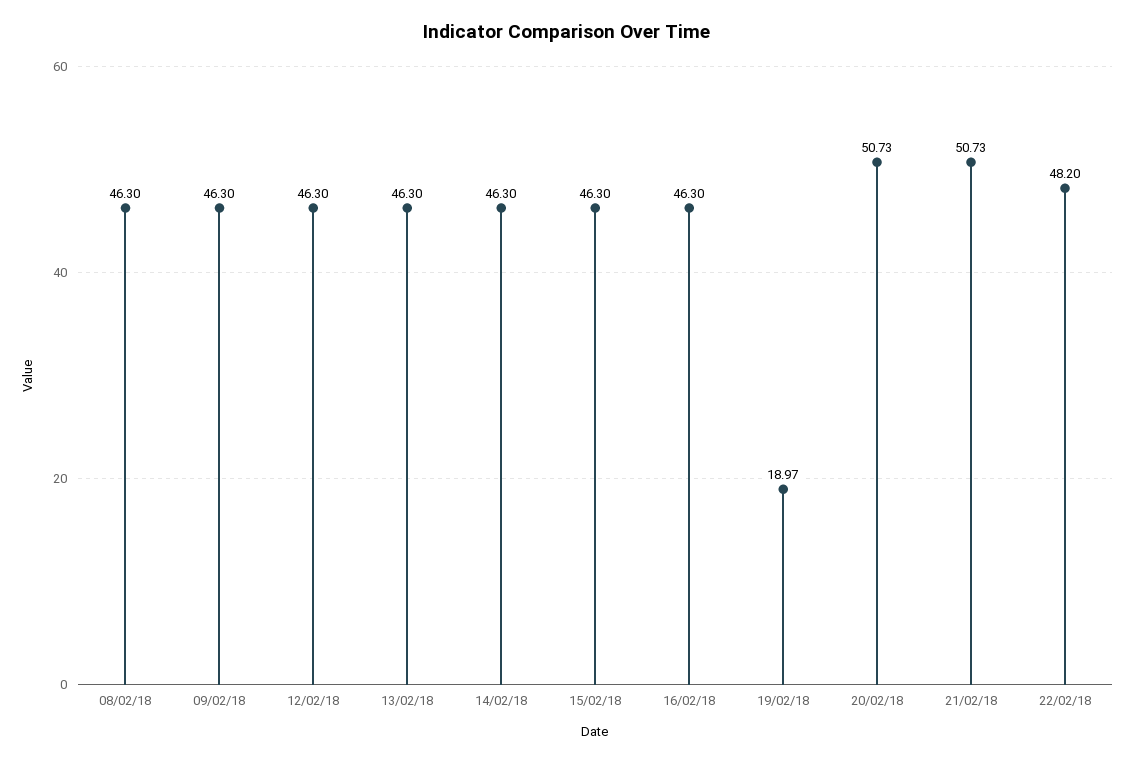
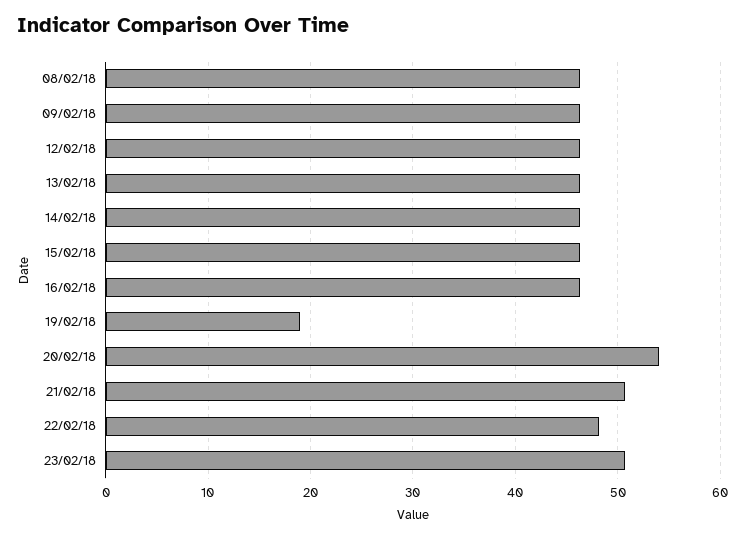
20/02/18: 50.73 -> 54
23/02/18: none -> 51

